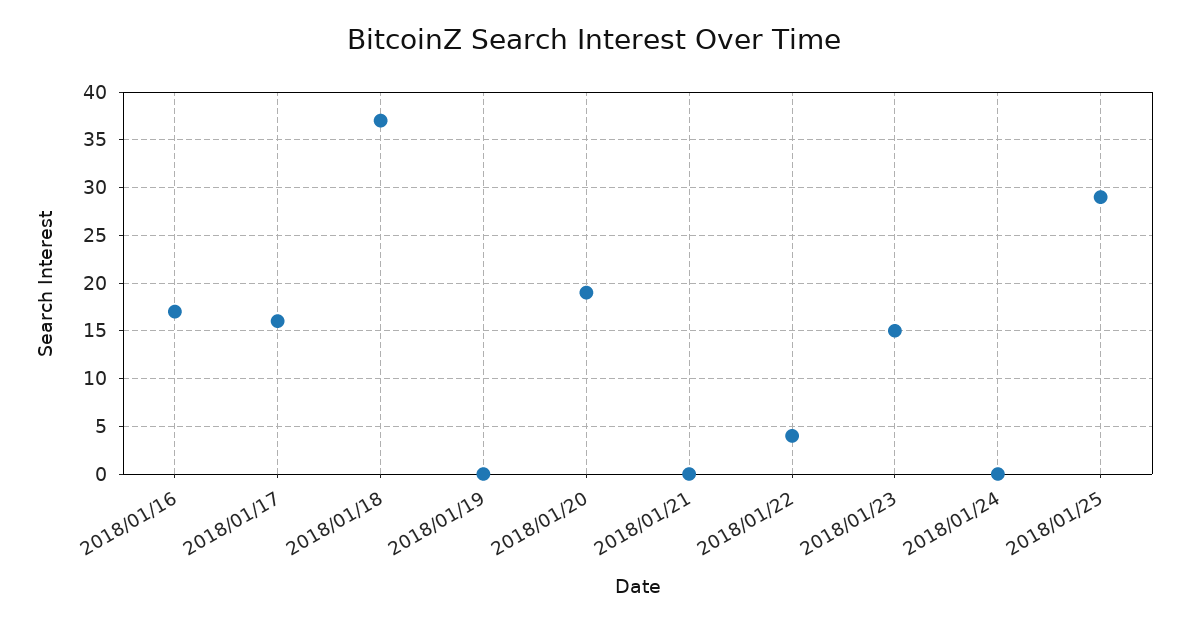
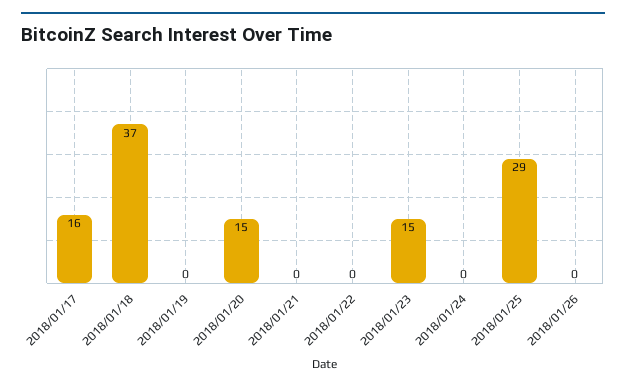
2018/01/16: 17 -> none
2018/01/20: 19 -> 15
2018/01/22: 4 -> 0
2018/01/26: none -> 0

